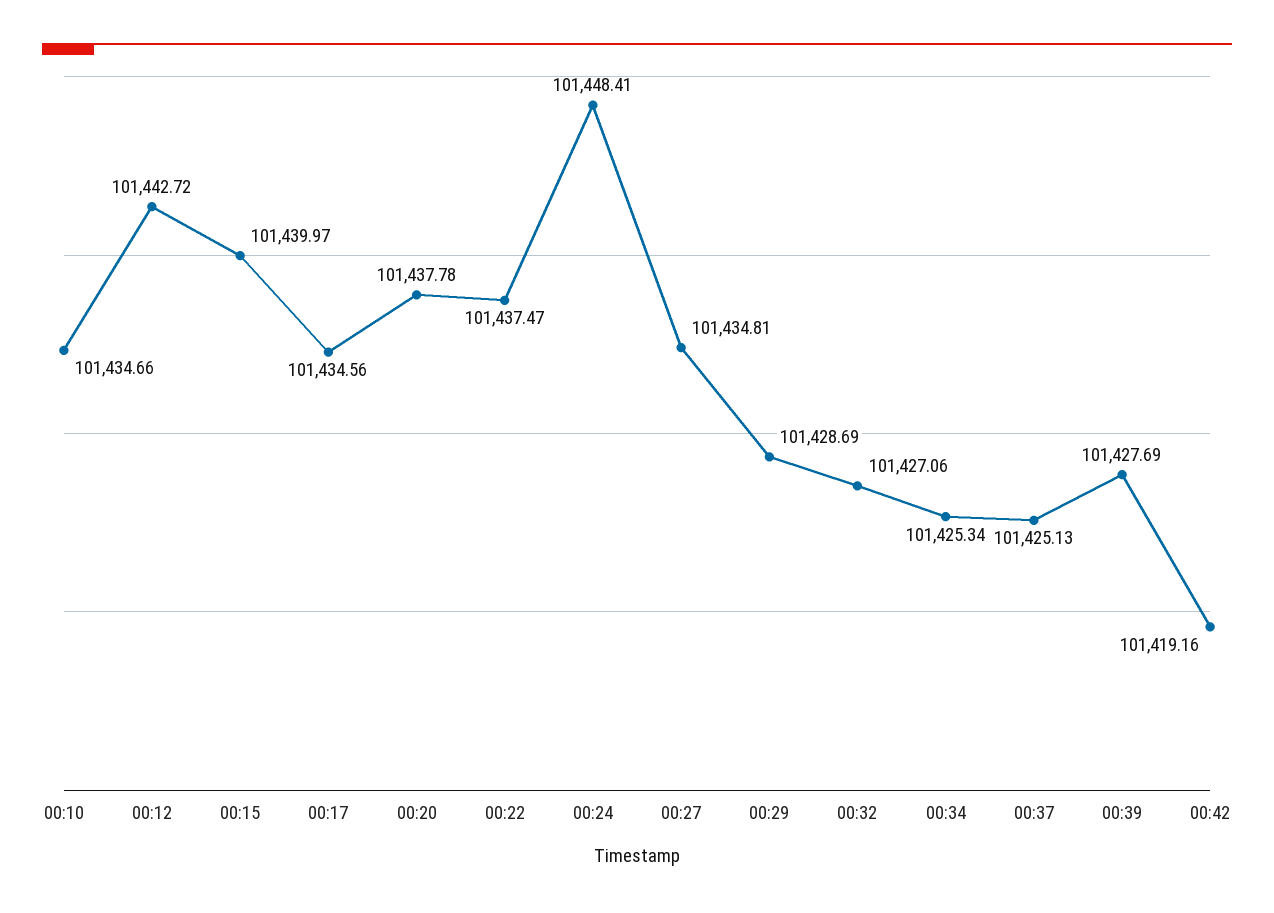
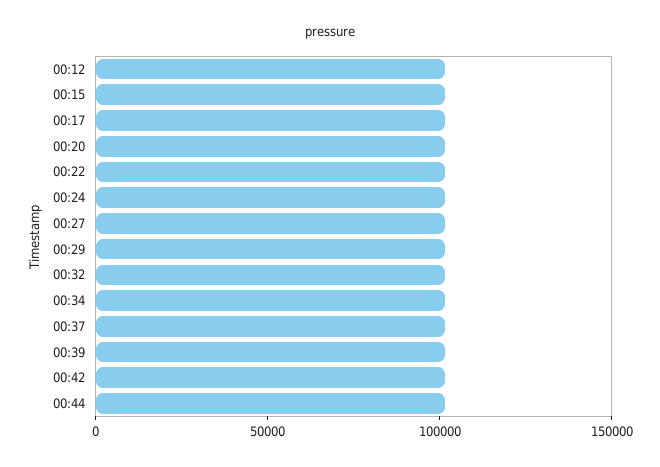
00:10: 101434.66 -> none
00:44: none -> 100000

